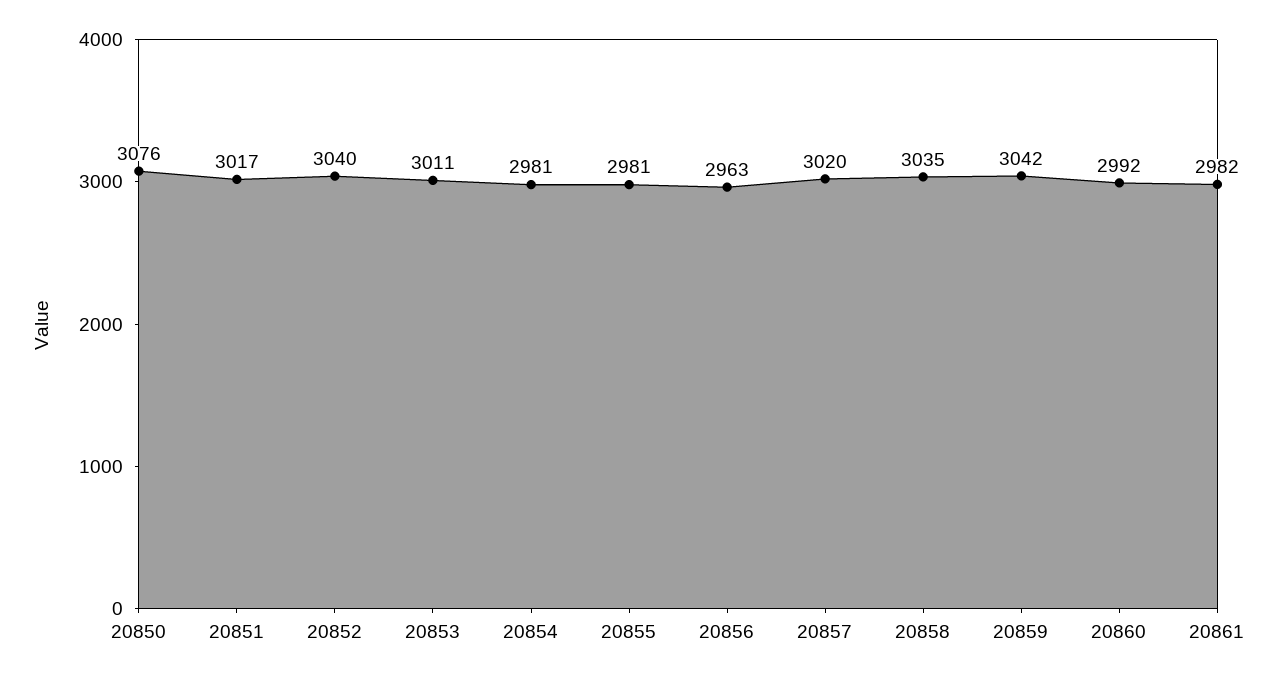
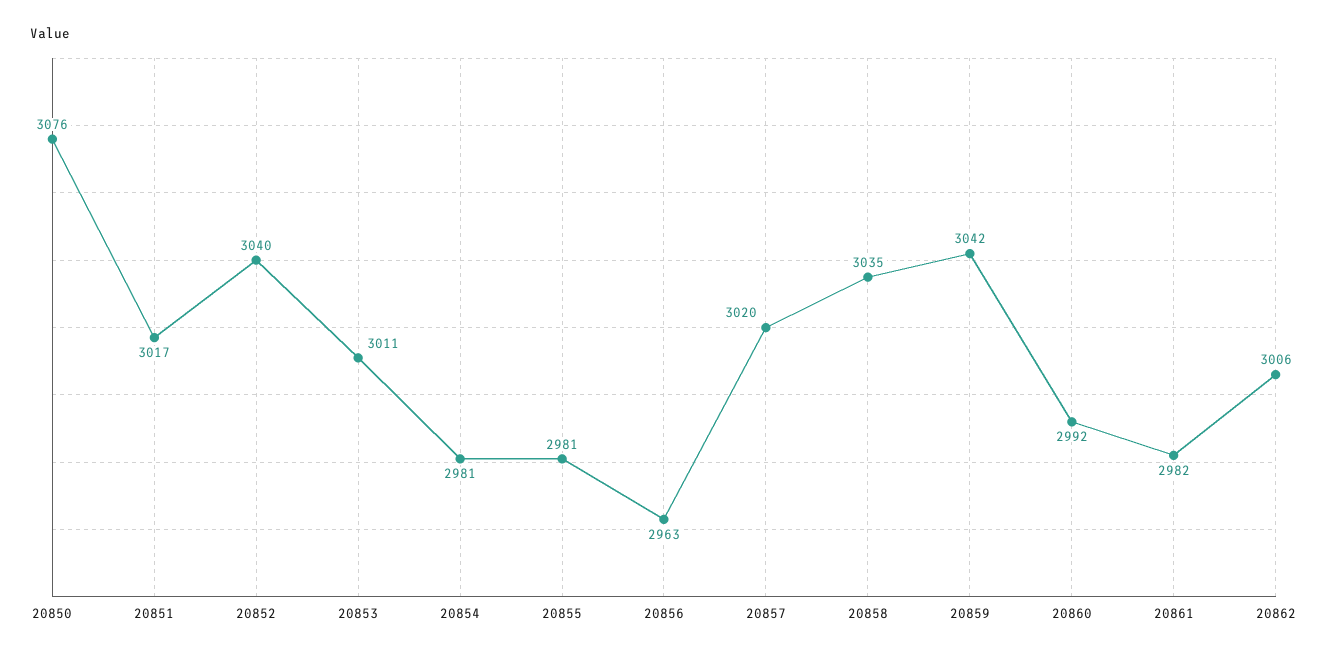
20862: none -> 3006

